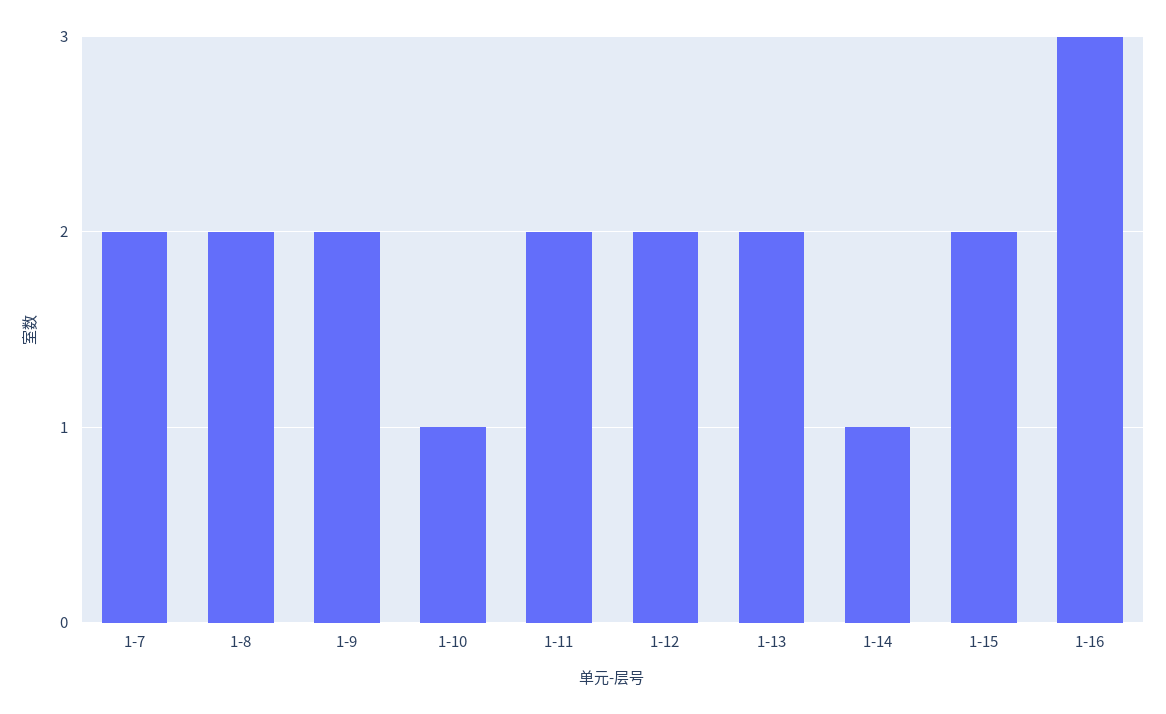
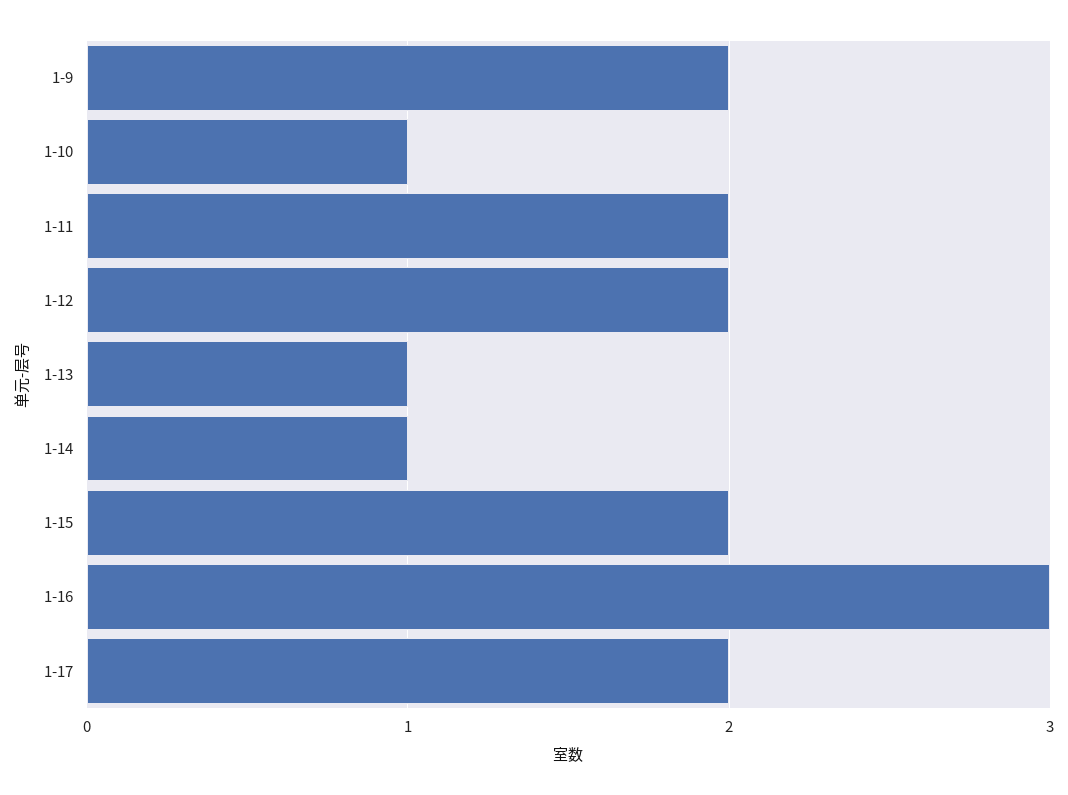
1-7: 2 -> none
1-8: 2 -> none
1-13: 2 -> 1
1-17: none -> 2

